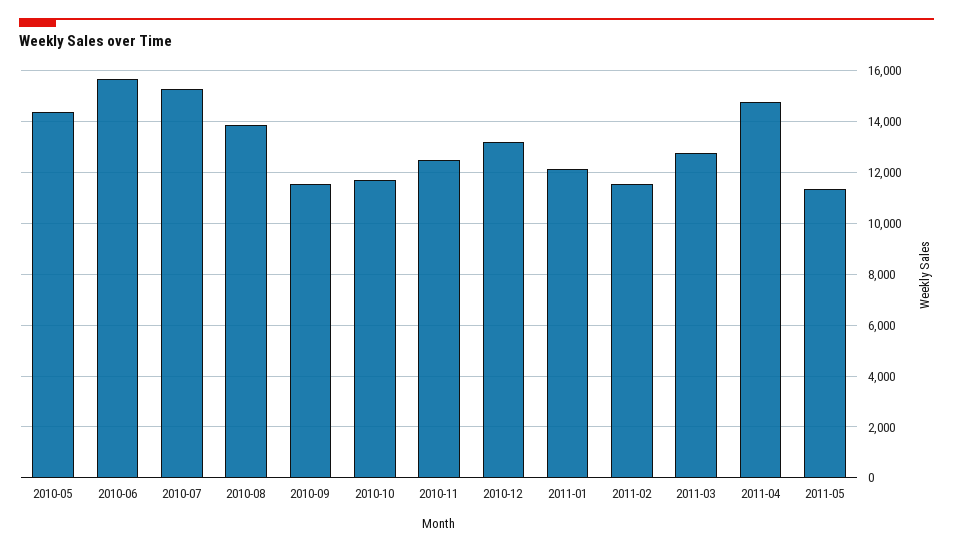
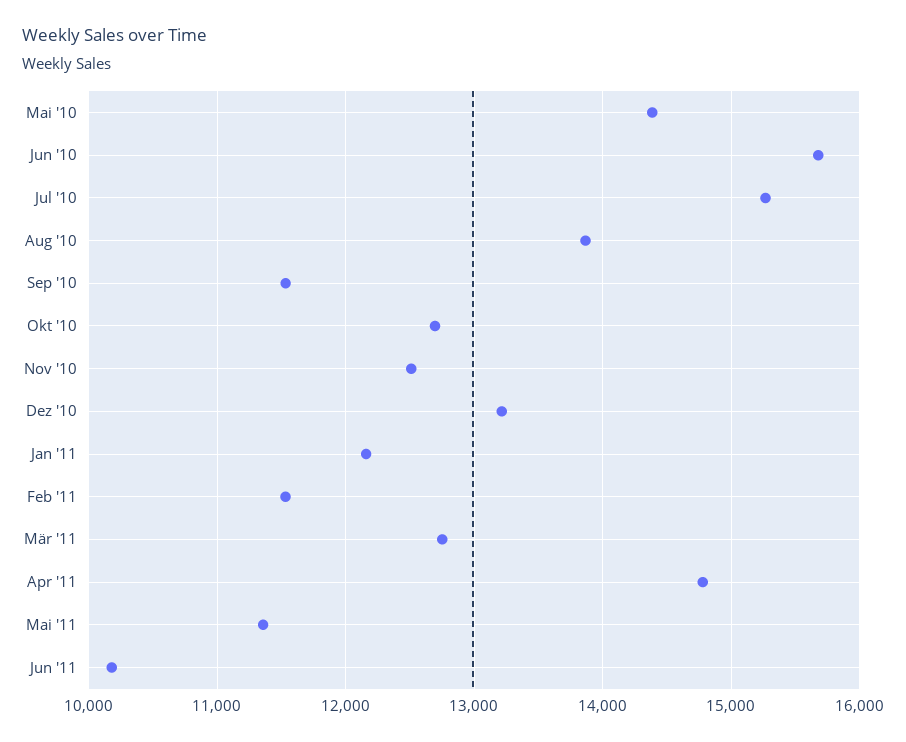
2010-10: 11750 -> 12700
Jun '11: none -> 10200

